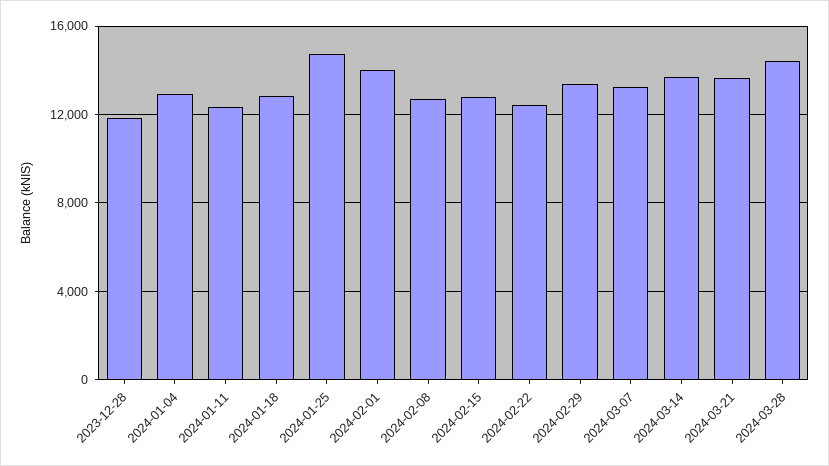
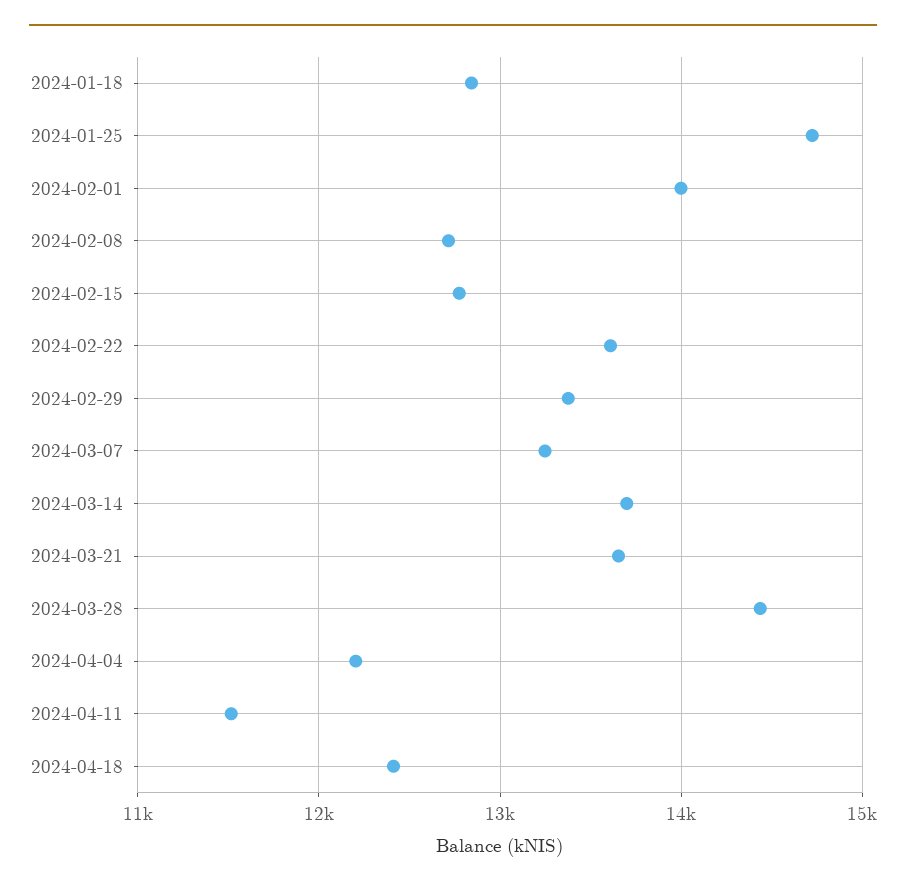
2023-12-28: 12000 -> none
2024-01-04: 13000 -> none
2024-01-11: 12500 -> none
2024-02-22: 12500 -> 13600
2024-04-04: none -> 12200
2024-04-11: none -> 11500
2024-04-18: none -> 12400

